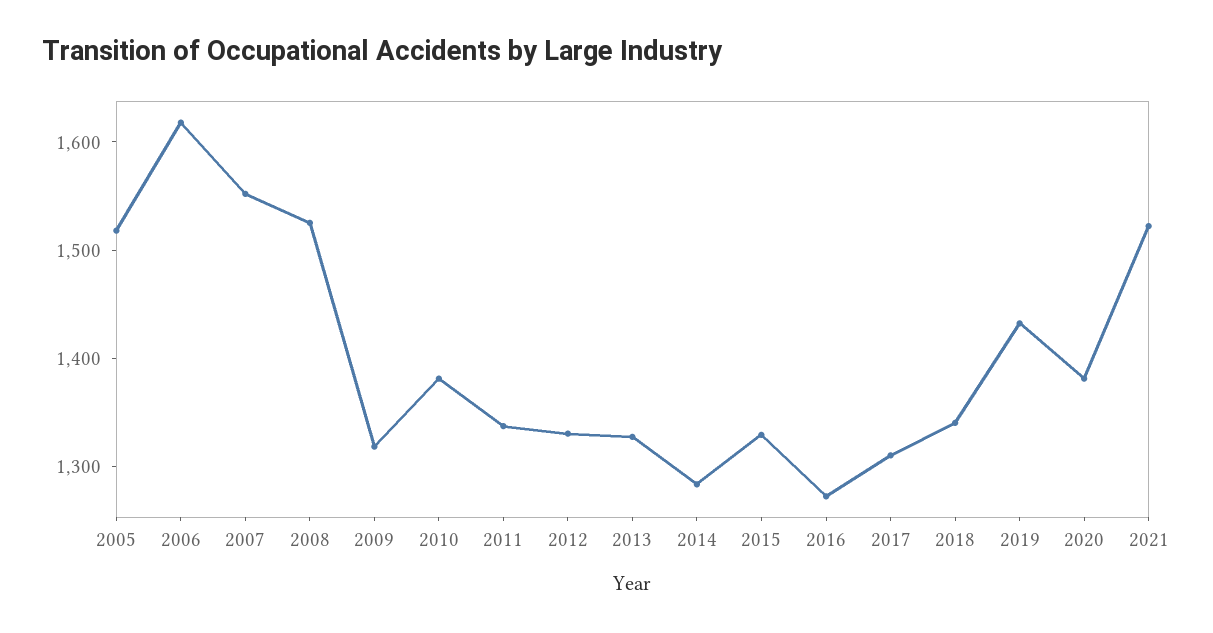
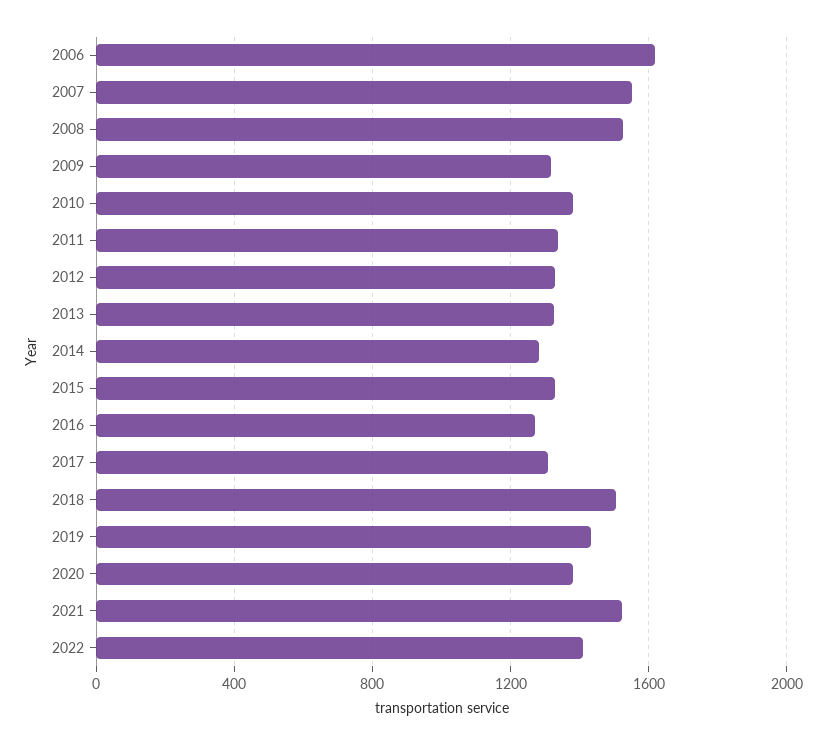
2005: 1520 -> none
2018: 1340 -> 1500
2022: none -> 1400

